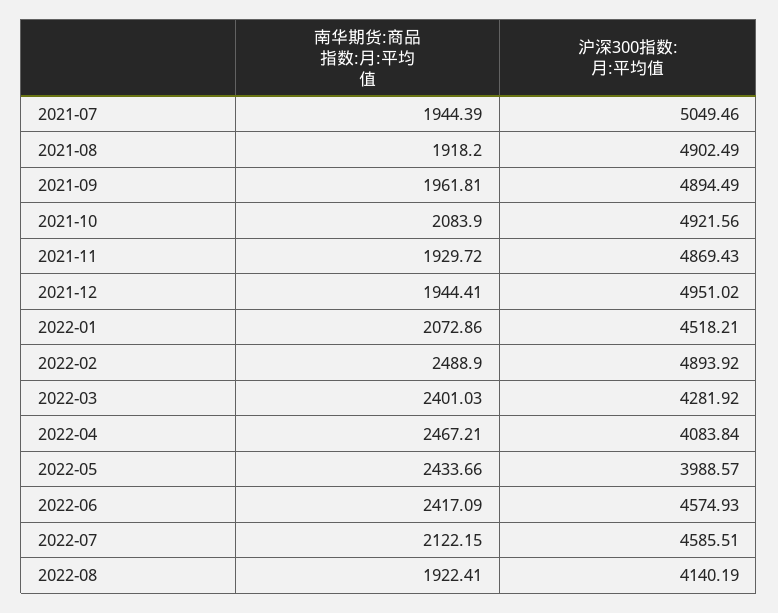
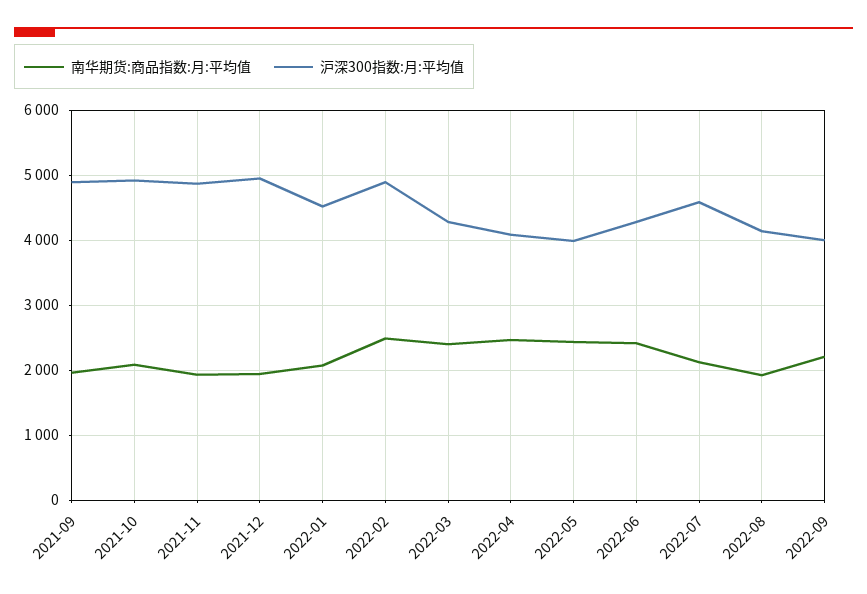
南华期货:商品指数:月:平均值, 2021-07: 1944.39 -> none
沪深300指数:月:平均值, 2021-07: 5049.46 -> none
南华期货:商品指数:月:平均值, 2021-08: 1918.2 -> none
沪深300指数:月:平均值, 2021-08: 4902.49 -> none
沪深300指数:月:平均值, 2022-06: 4574.93 -> 4300
南华期货:商品指数:月:平均值, 2022-09: none -> 2200
沪深300指数:月:平均值, 2022-09: none -> 4000

